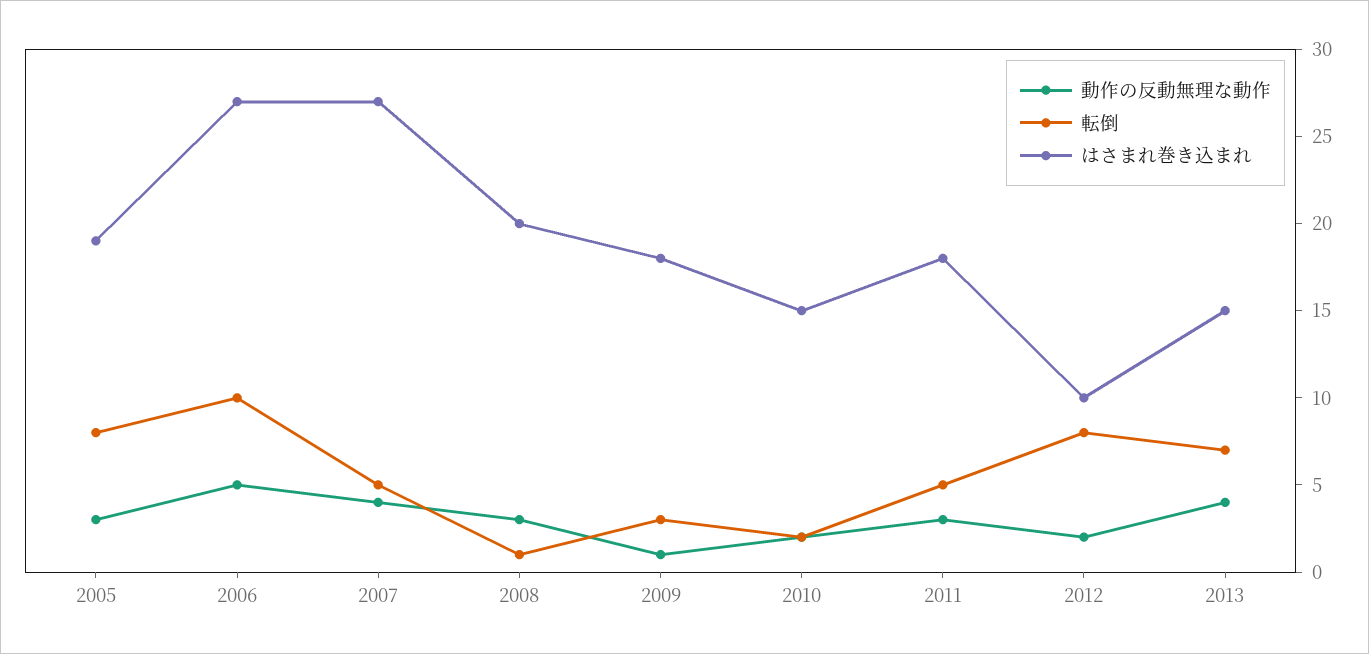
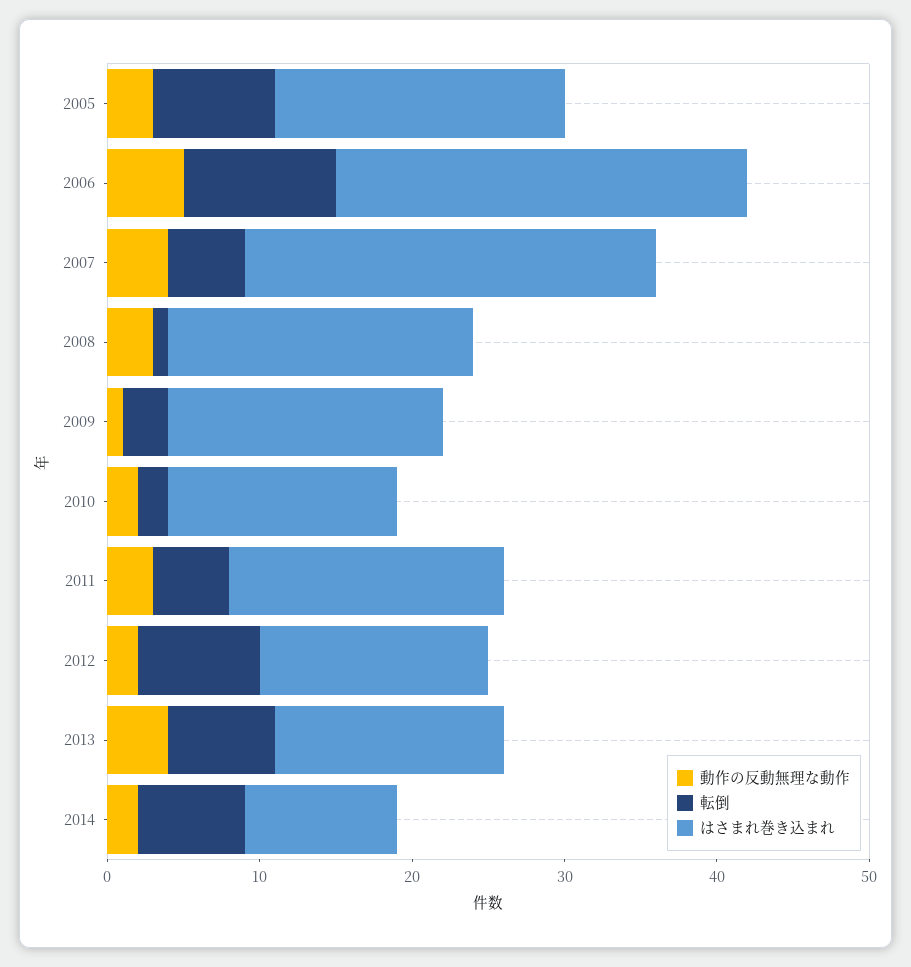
はさまれ巻き込まれ, 2012: 10 -> 15
動作の反動無理な動作, 2014: none -> 2
転倒, 2014: none -> 7
はさまれ巻き込まれ, 2014: none -> 10

